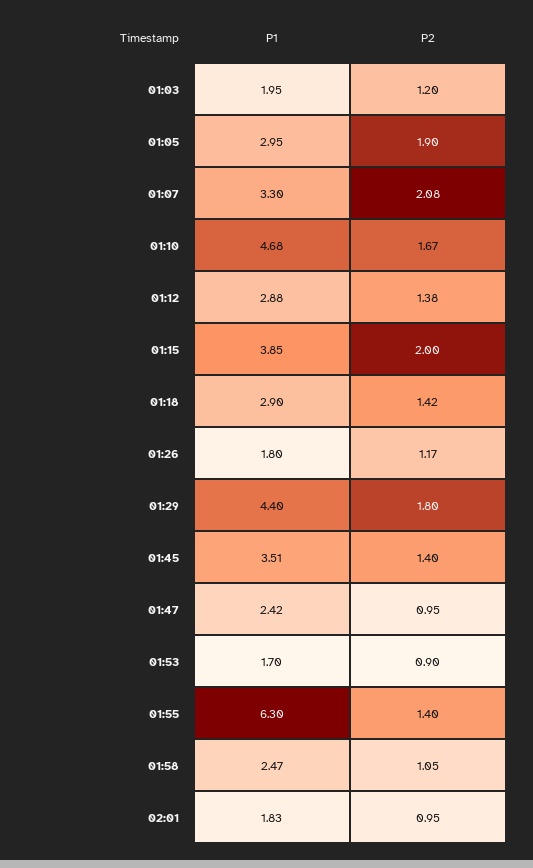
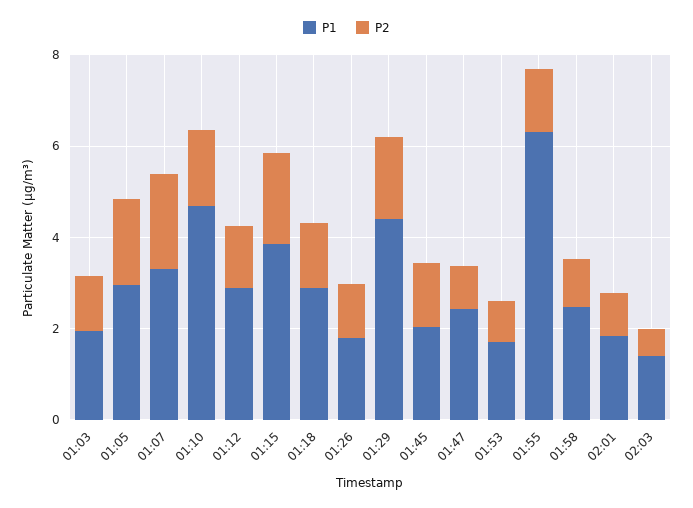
P1, 01:45: 3.51 -> 2
P1, 02:03: none -> 1.5
P2, 02:03: none -> 0.5

